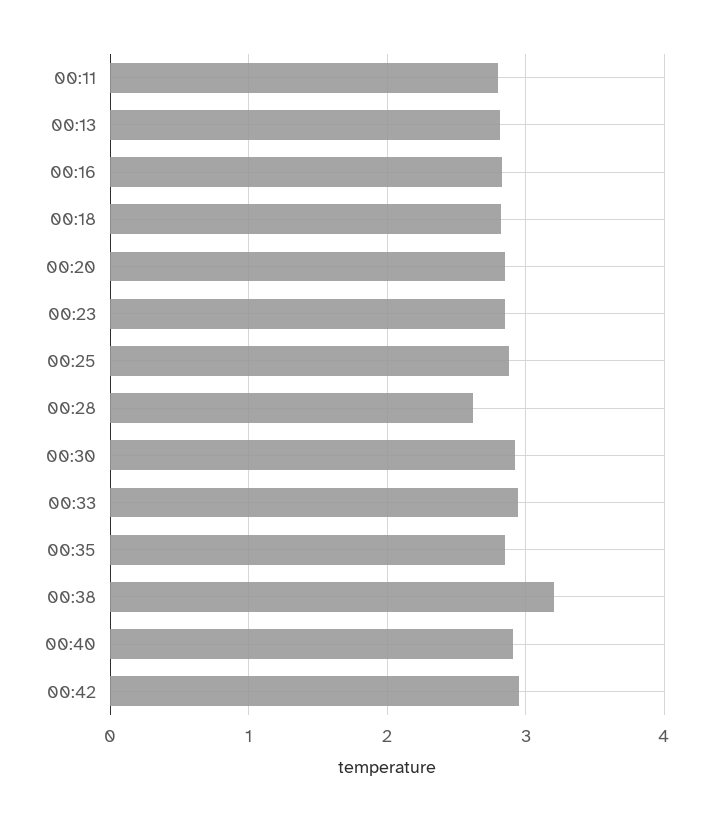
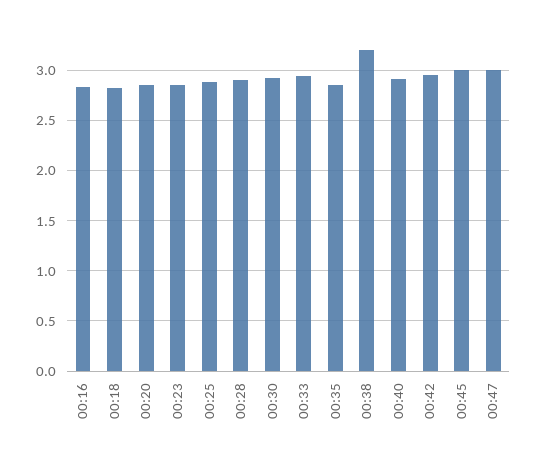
00:11: 2.8 -> none
00:13: 2.8 -> none
00:28: 2.6 -> 2.9
00:45: none -> 3
00:47: none -> 3

